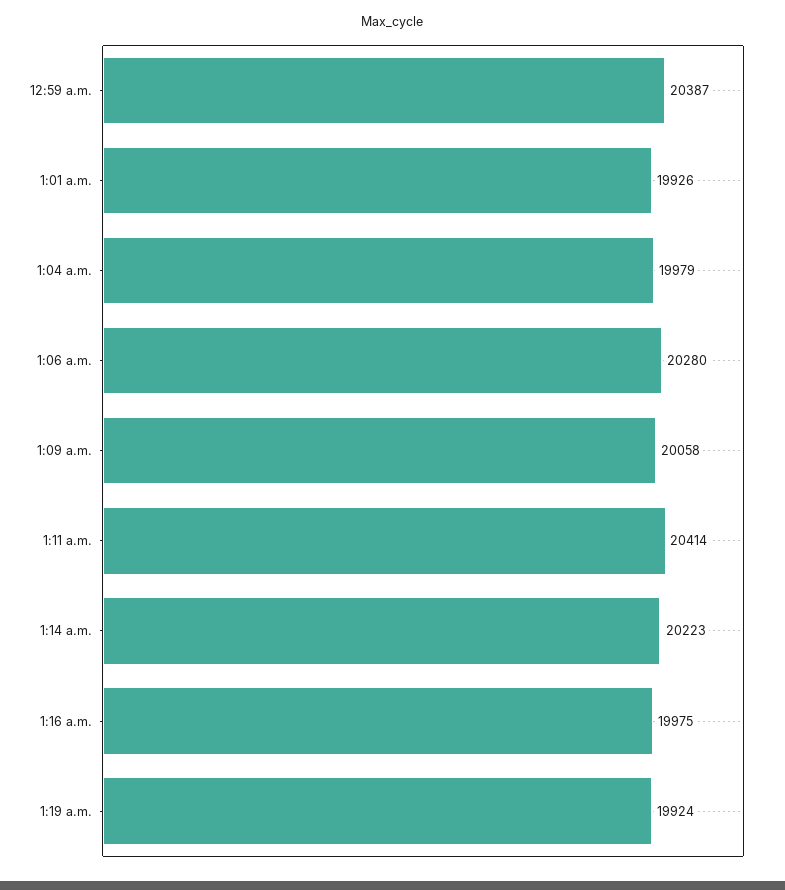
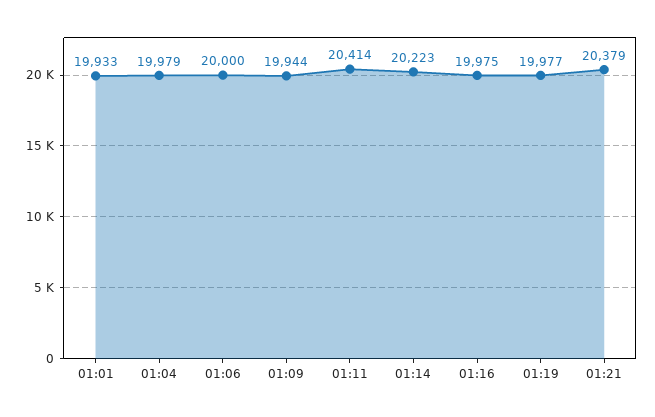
12:59 a.m.: 20387 -> none
1:01 a.m.: 19926 -> 19933
1:06 a.m.: 20280 -> 20000
1:09 a.m.: 20058 -> 19944
1:19 a.m.: 19924 -> 19977
01:21: none -> 20379

